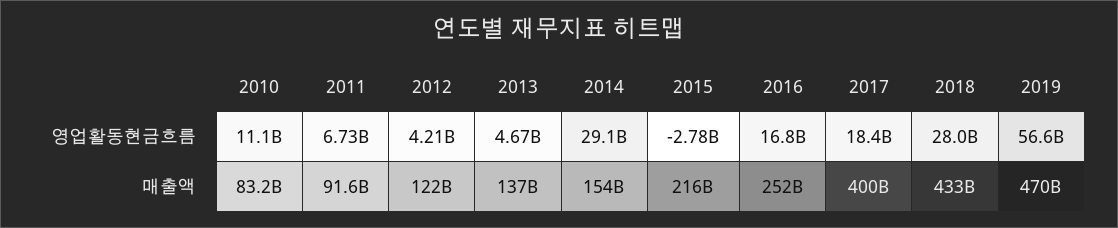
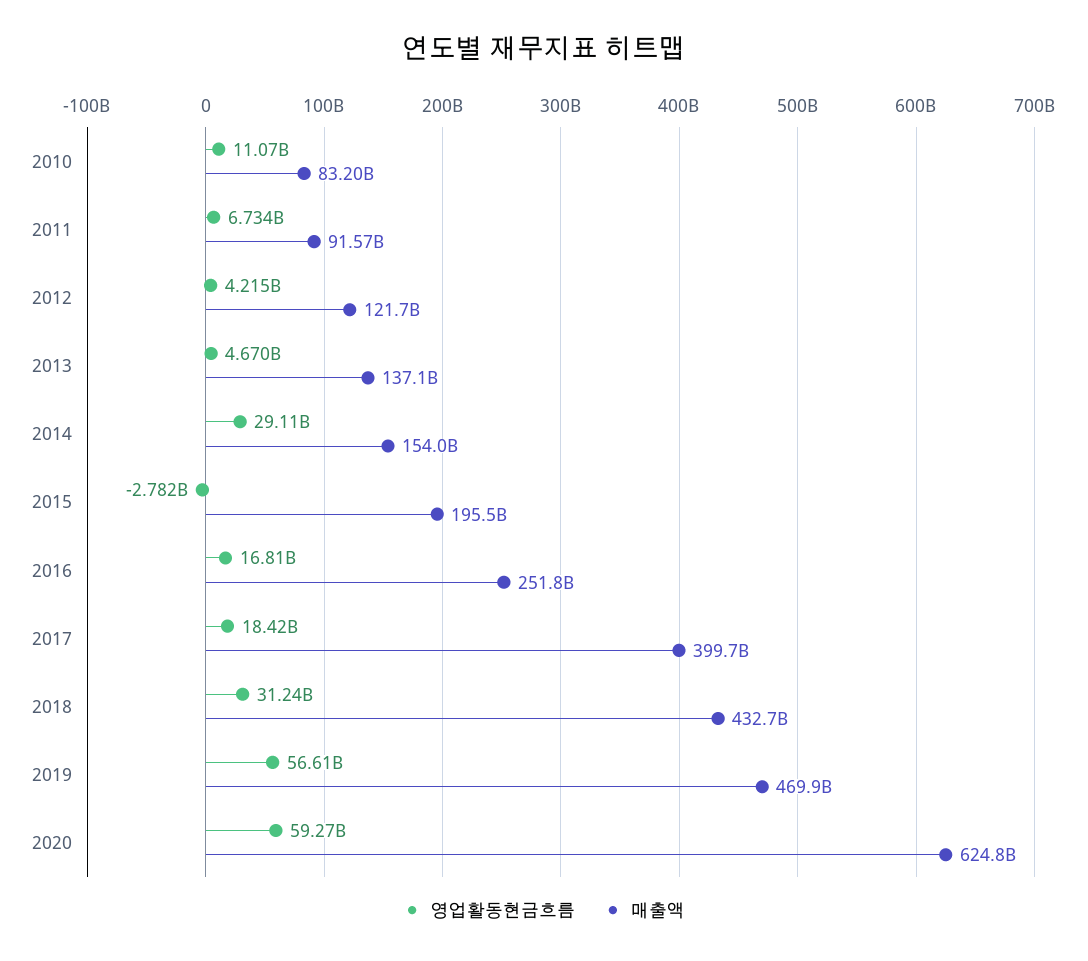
영업활동현금흐름, 2018: 28000000000 -> 31240000000
매출액, 2015: 216000000000 -> 195500000000
영업활동현금흐름, 2020: none -> 59270000000
매출액, 2020: none -> 624800000000

